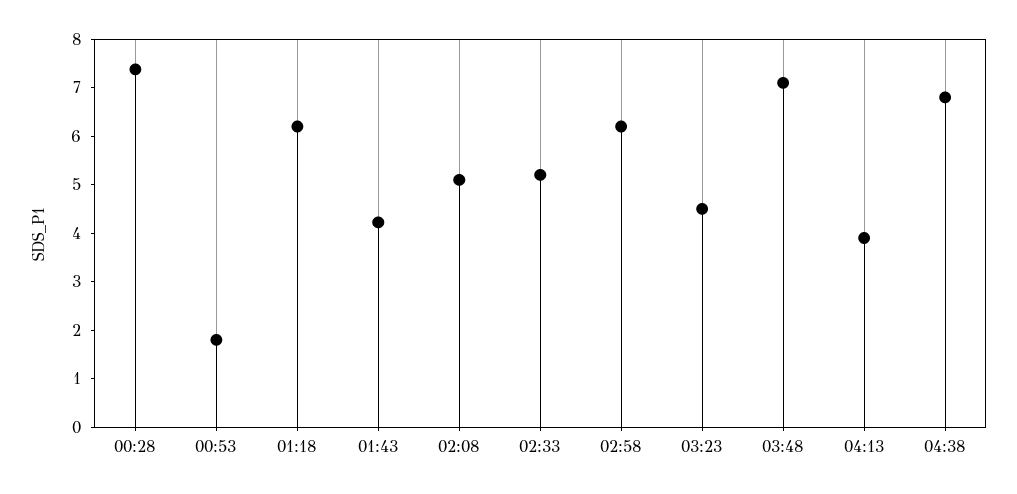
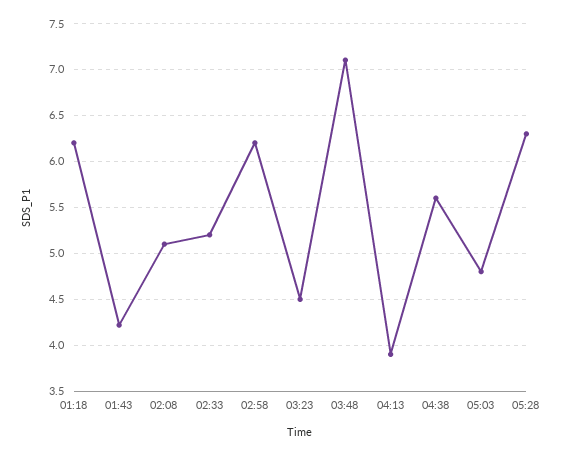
00:28: 7.4 -> none
00:53: 1.8 -> none
04:38: 6.8 -> 5.6
05:03: none -> 4.8
05:28: none -> 6.3

